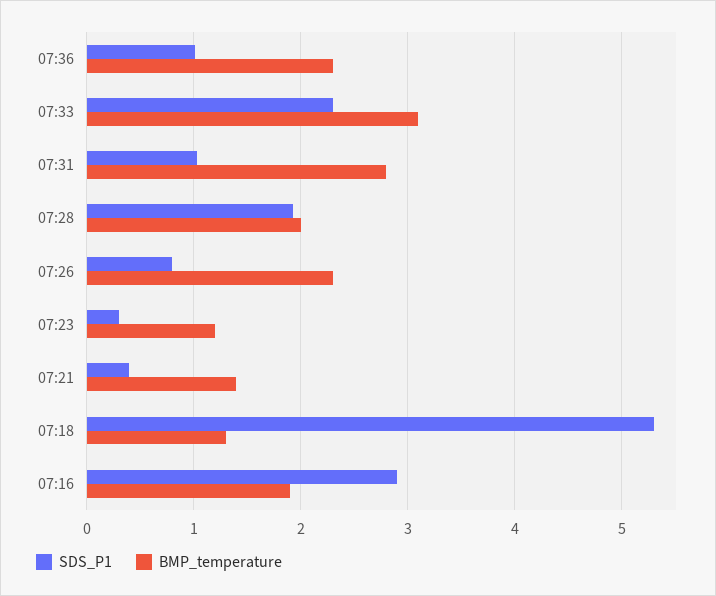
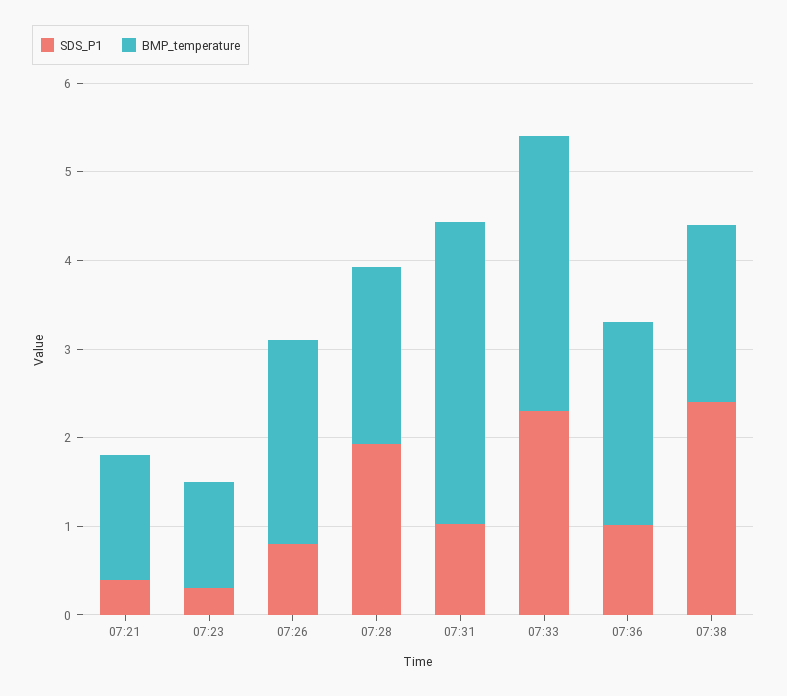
BMP_temperature, 07:31: 2.8 -> 3.4
SDS_P1, 07:18: 5.3 -> none
BMP_temperature, 07:18: 1.3 -> none
SDS_P1, 07:16: 2.9 -> none
BMP_temperature, 07:16: 1.9 -> none
SDS_P1, 07:38: none -> 2.4
BMP_temperature, 07:38: none -> 2

